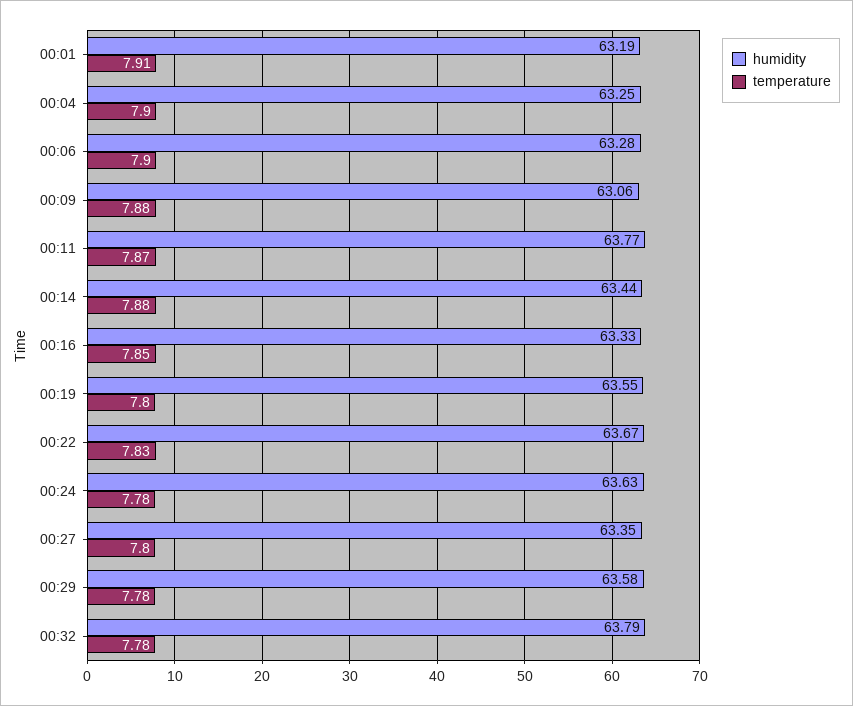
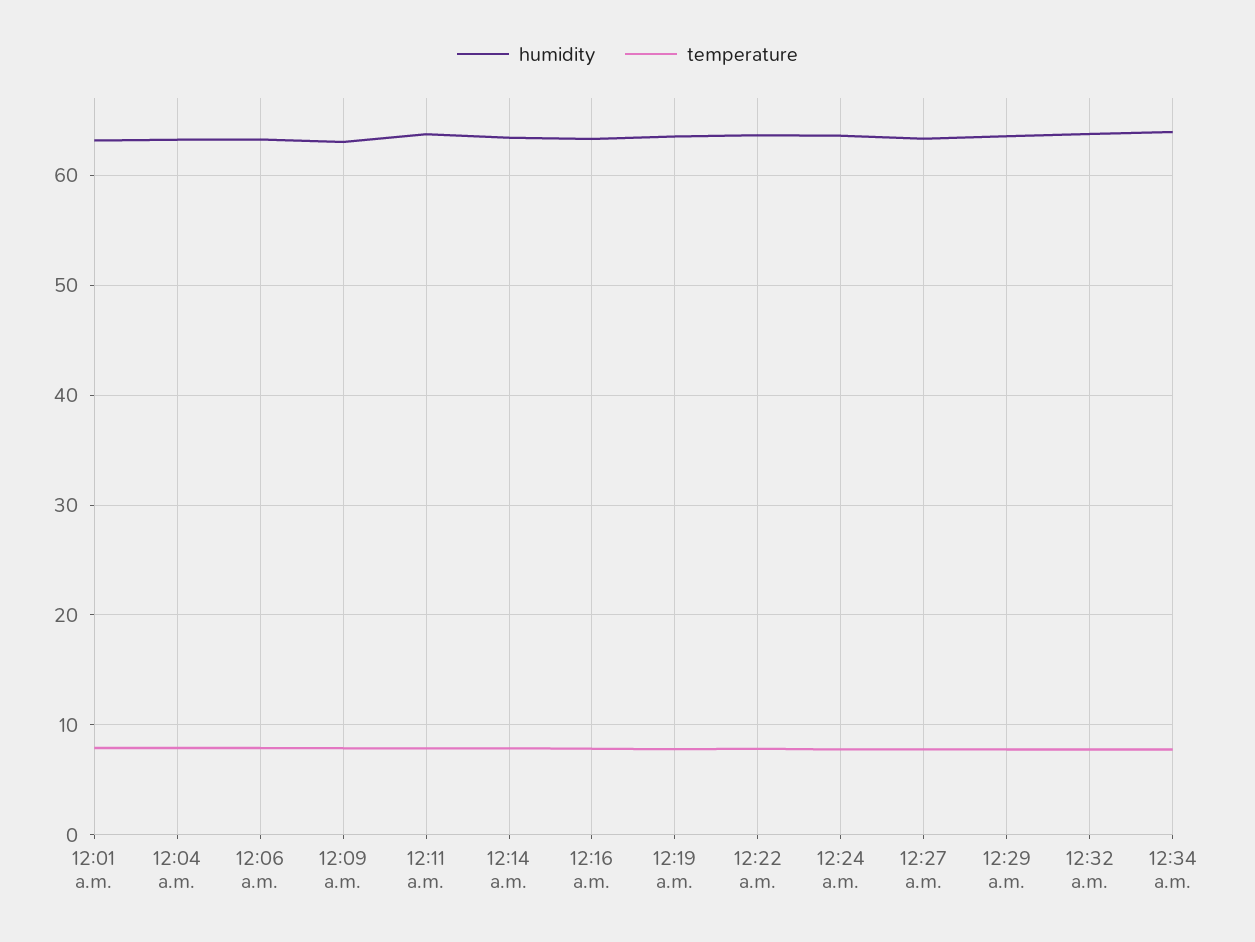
humidity, 12:34 a.m.: none -> 64
temperature, 12:34 a.m.: none -> 8

